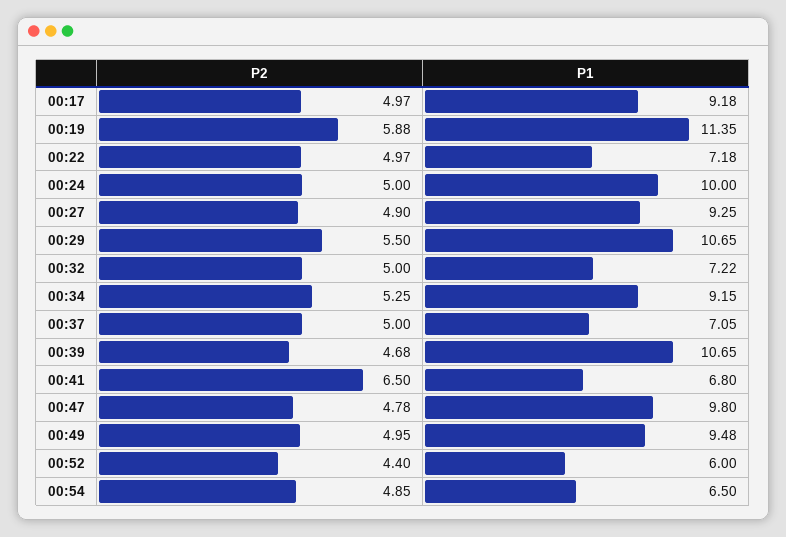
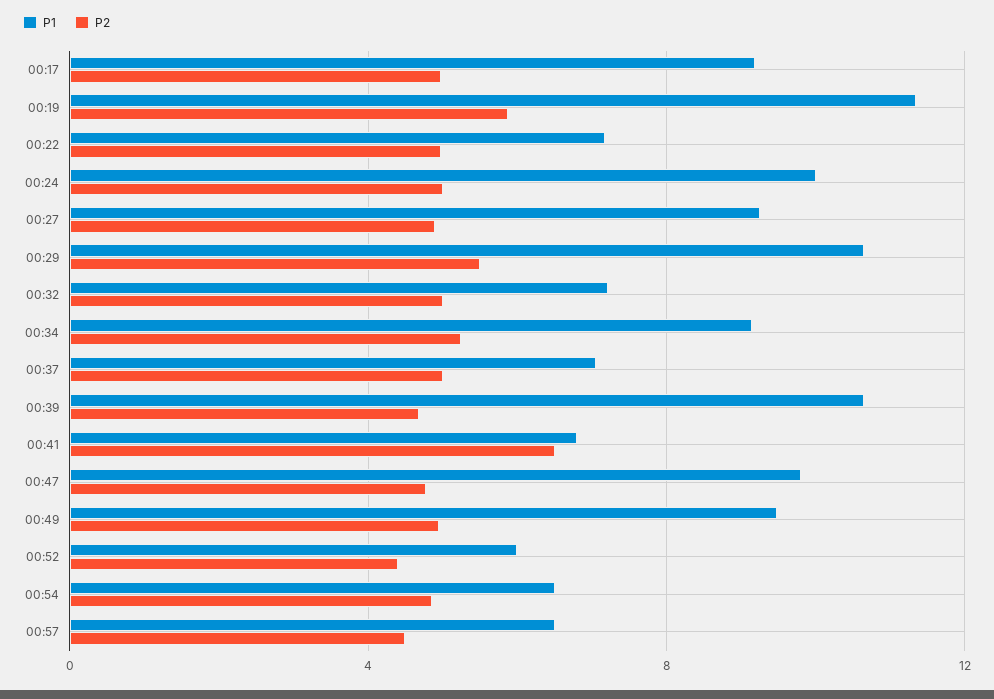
P1, 00:57: none -> 6.5
P2, 00:57: none -> 4.5

